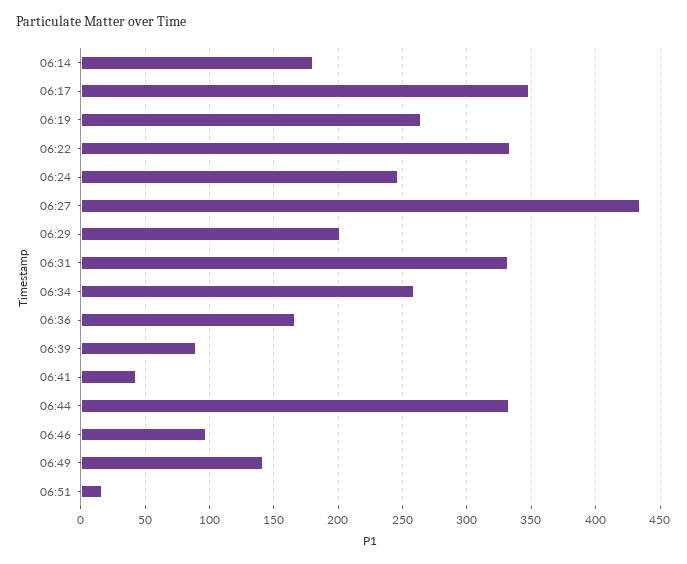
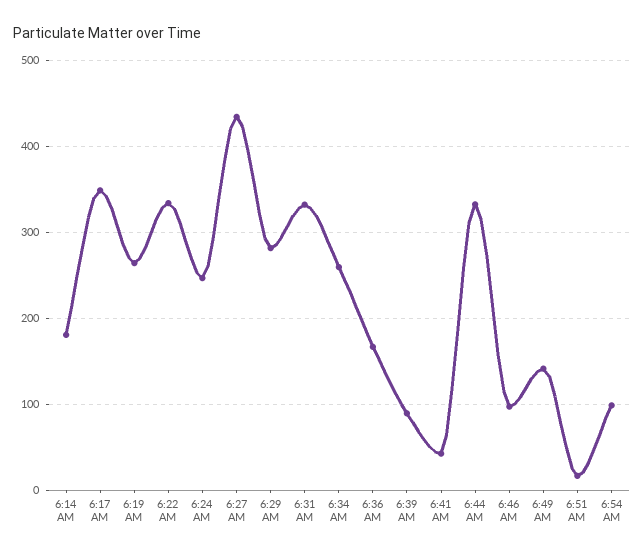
06:29: 200 -> 280
6:54 AM: none -> 100

